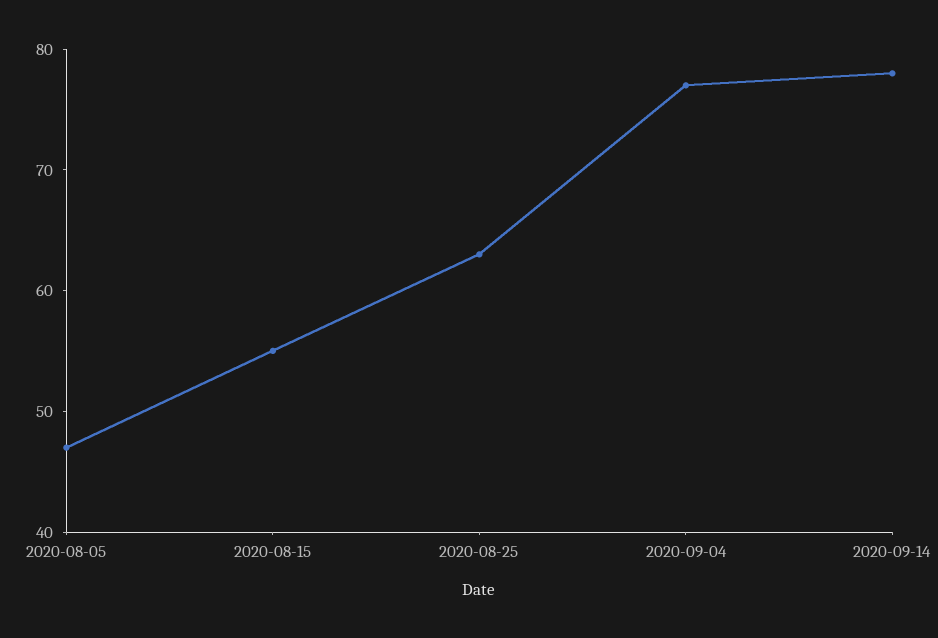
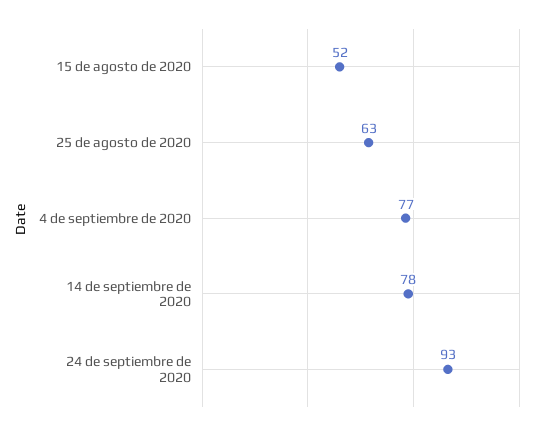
2020-08-05: 47 -> none
2020-08-15: 55 -> 52
24 de septiembre de 2020: none -> 93

